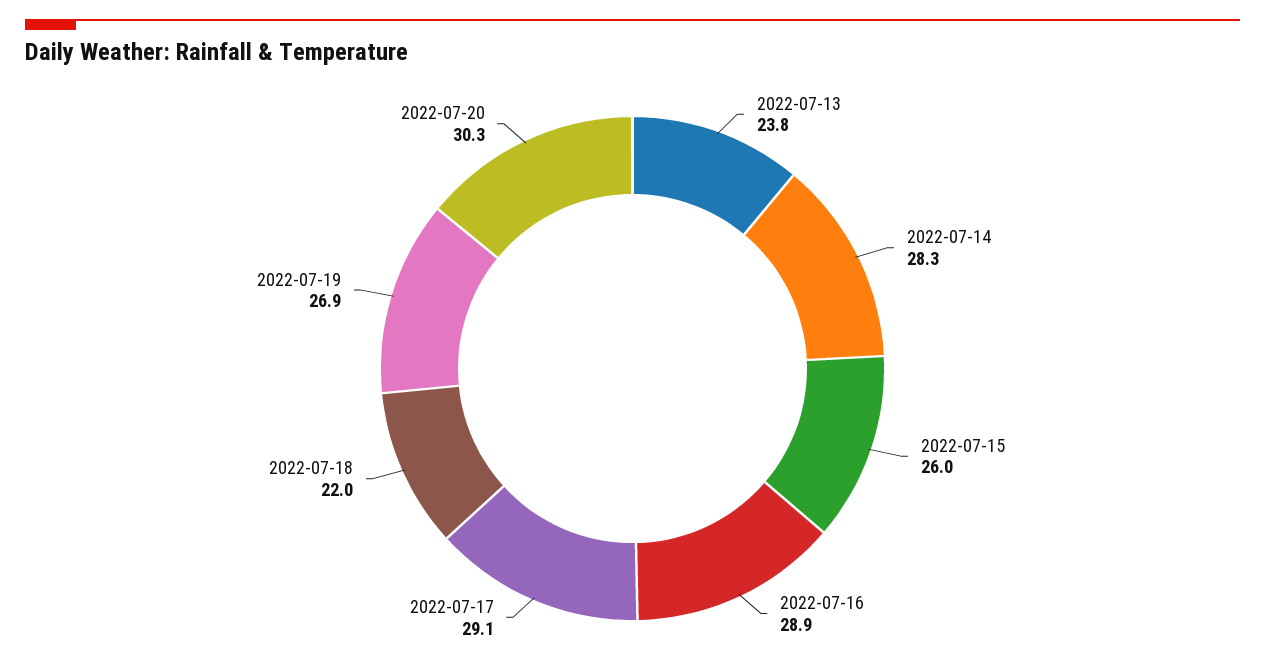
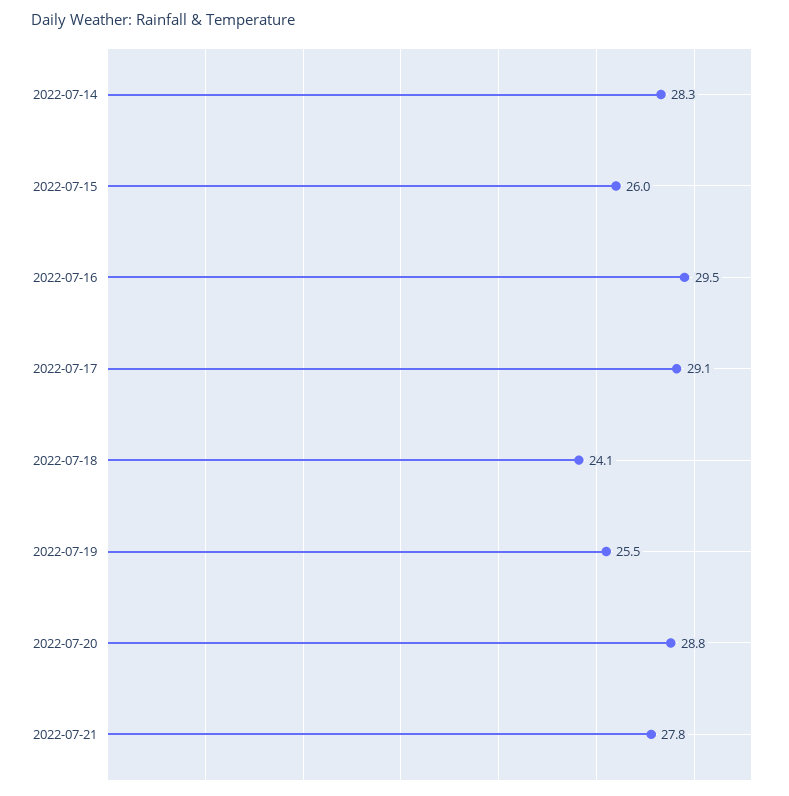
2022-07-13: 23.8 -> none
2022-07-16: 28.9 -> 29.5
2022-07-18: 22 -> 24.1
2022-07-19: 26.9 -> 25.5
2022-07-20: 30.3 -> 28.8
2022-07-21: none -> 27.8

